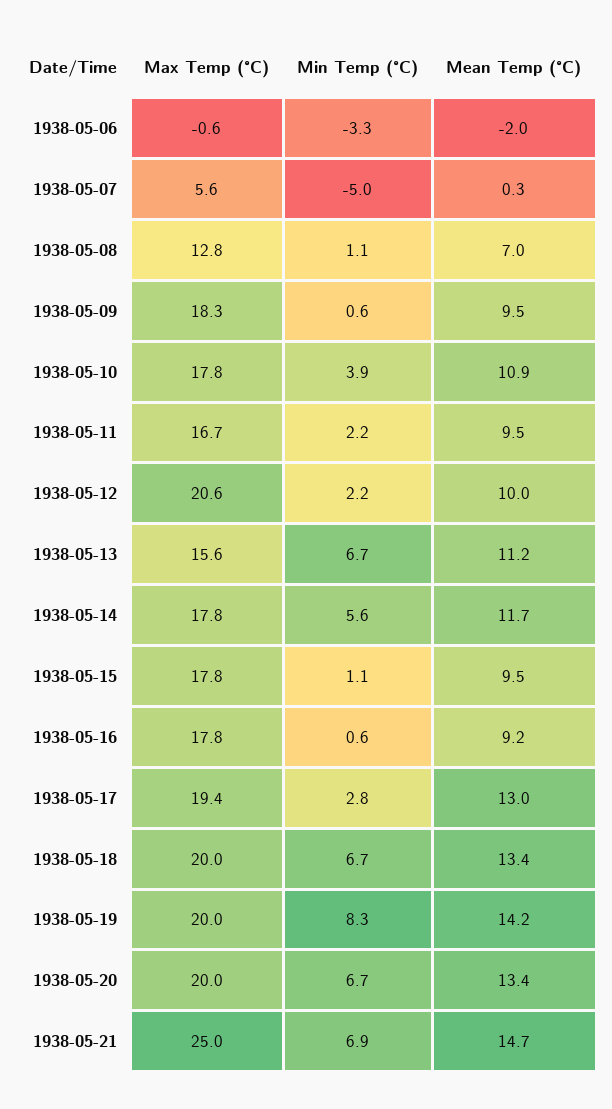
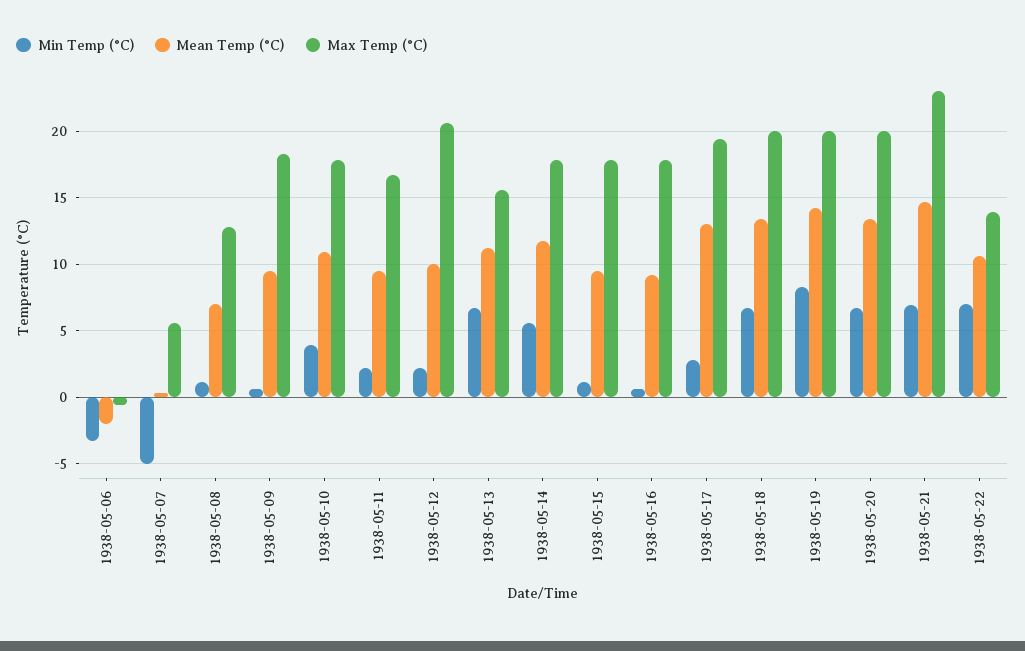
Max Temp (°C), 1938-05-21: 25 -> 23
Min Temp (°C), 1938-05-22: none -> 7
Mean Temp (°C), 1938-05-22: none -> 10.5
Max Temp (°C), 1938-05-22: none -> 14

